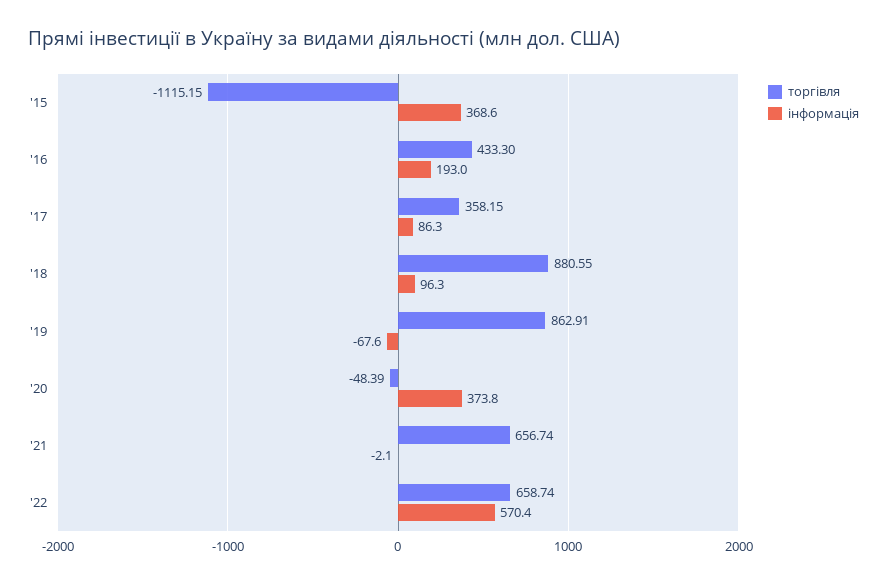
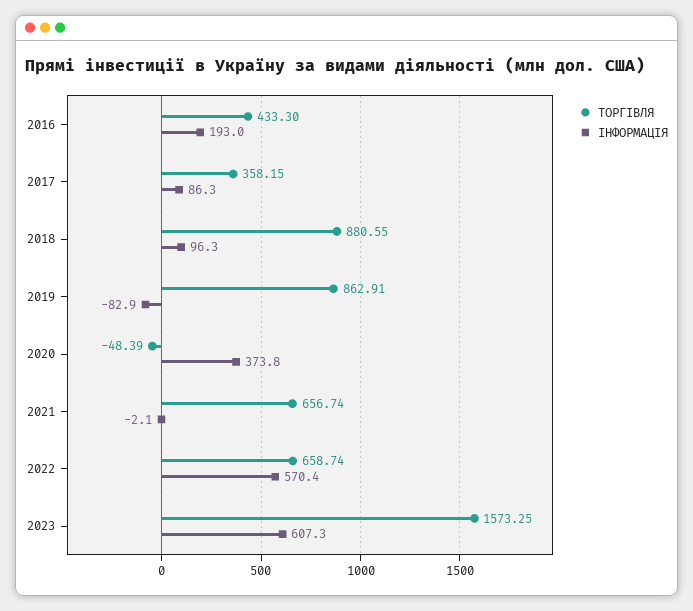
торгівля, '15: -1115.15 -> none
інформація, '15: 368.6 -> none
інформація, '19: -67.6 -> -82.9
торгівля, 2023: none -> 1573.25
інформація, 2023: none -> 607.3

